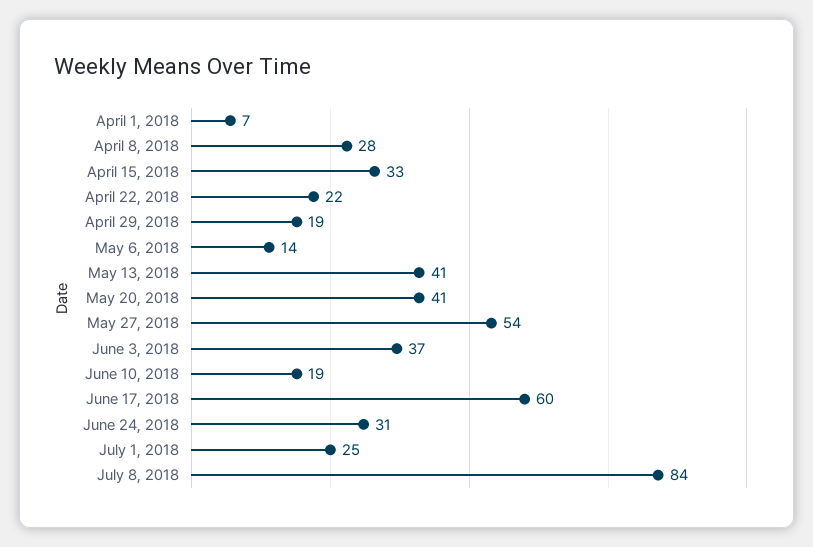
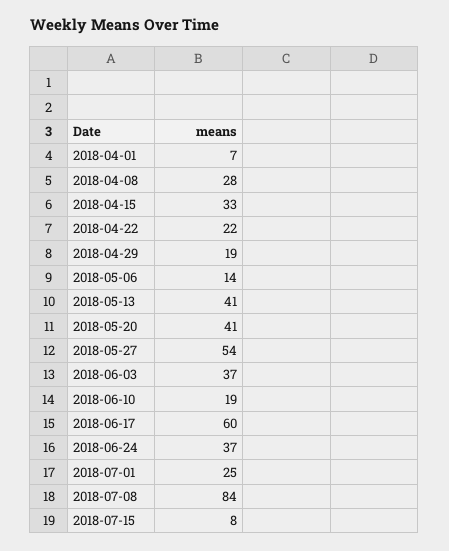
June 24, 2018: 31 -> 37
2018-07-15: none -> 8

